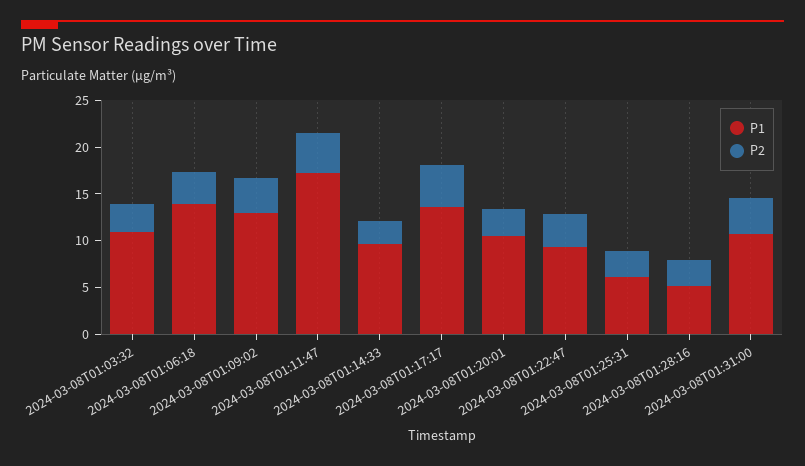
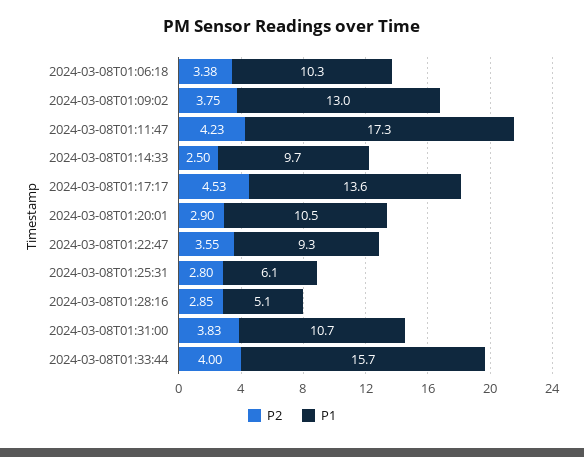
P1, 2024-03-08T01:03:32: 11 -> none
P2, 2024-03-08T01:03:32: 3 -> none
P1, 2024-03-08T01:06:18: 14 -> 10.3
P2, 2024-03-08T01:33:44: none -> 4
P1, 2024-03-08T01:33:44: none -> 15.7

